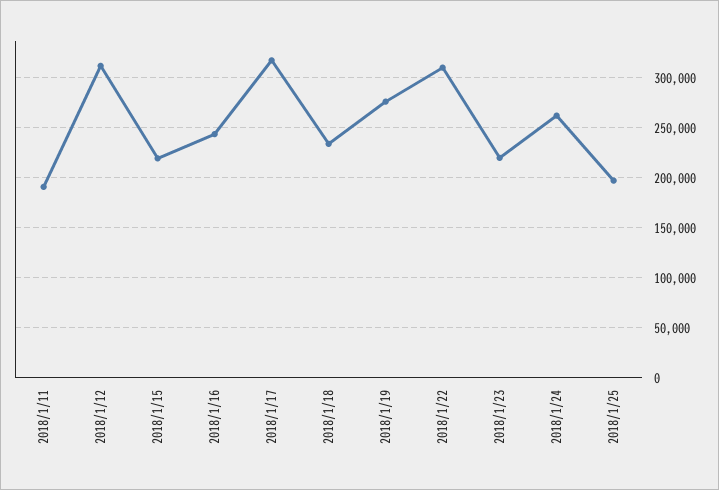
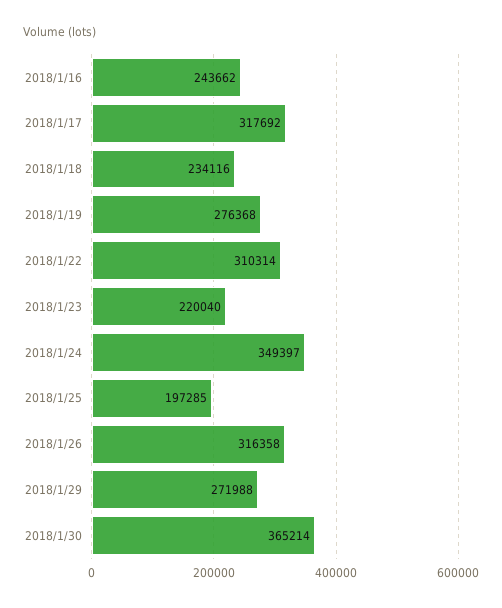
2018/1/11: 190000 -> none
2018/1/12: 310000 -> none
2018/1/15: 220000 -> none
2018/1/24: 260000 -> 349397
2018/1/26: none -> 316358
2018/1/29: none -> 271988
2018/1/30: none -> 365214

